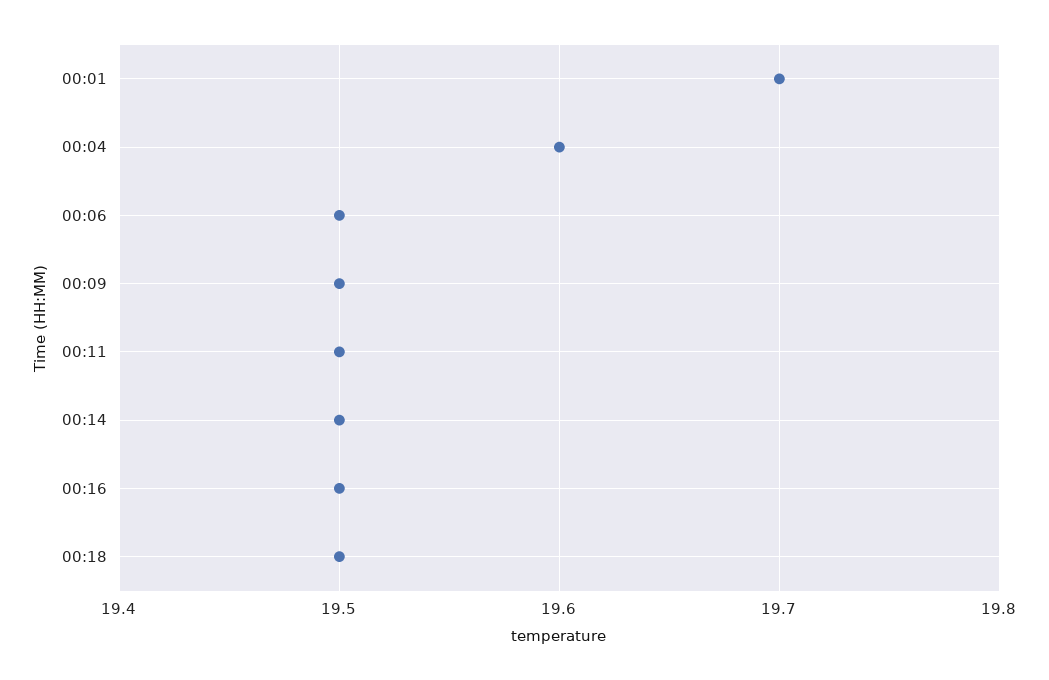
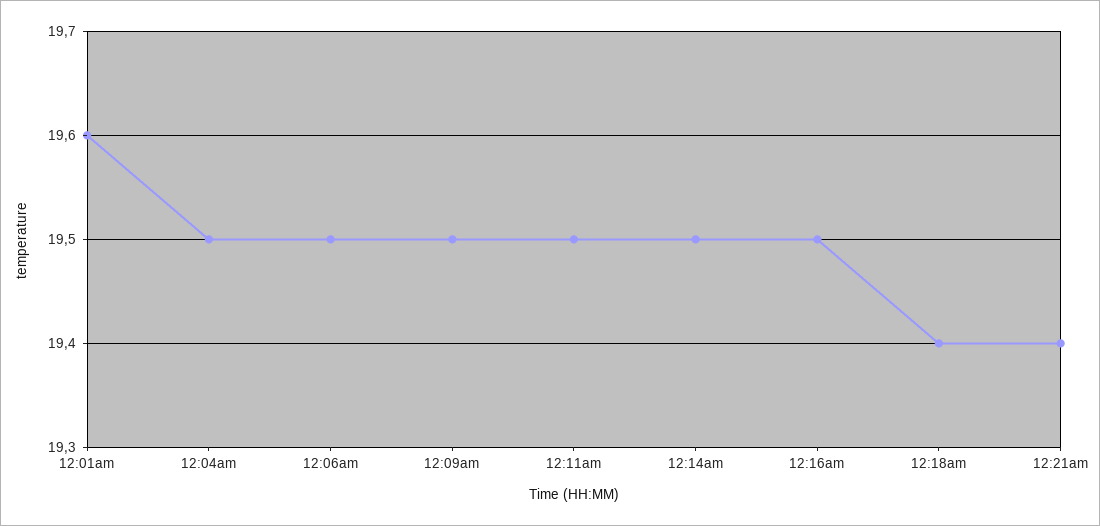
00:01: 19.7 -> 19.6
00:04: 19.6 -> 19.5
00:18: 19.5 -> 19.4
12:21am: none -> 19.4

